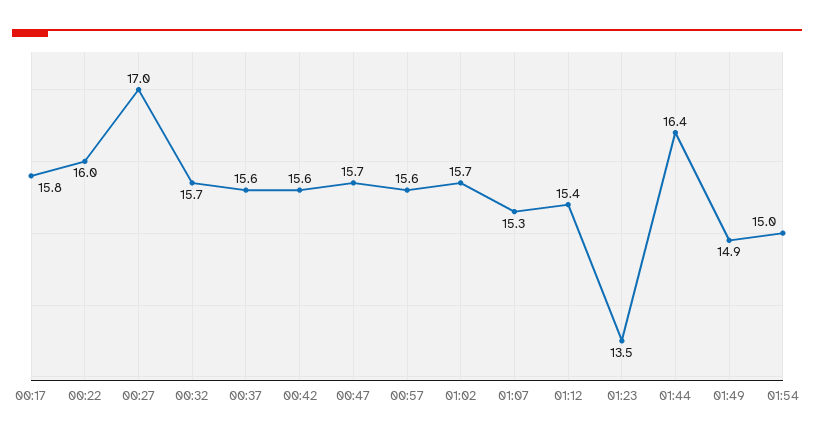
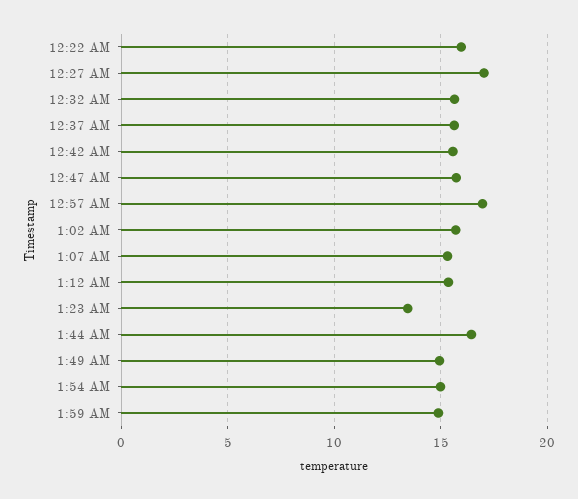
00:17: 15.8 -> none
00:57: 15.6 -> 17
1:59 AM: none -> 15

